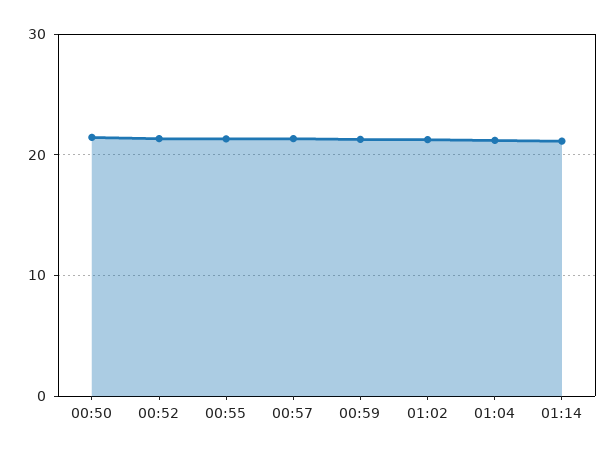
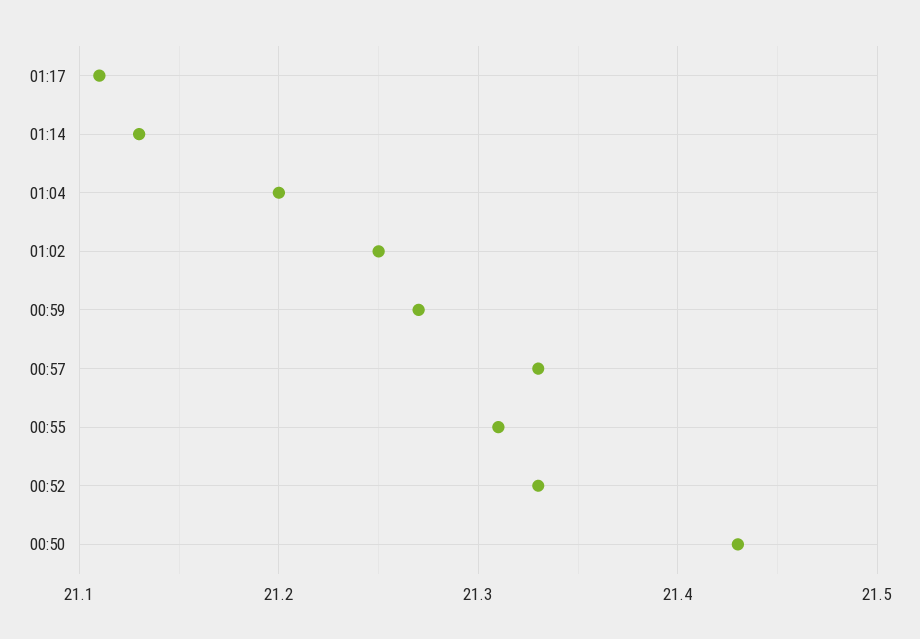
01:17: none -> 21.11

